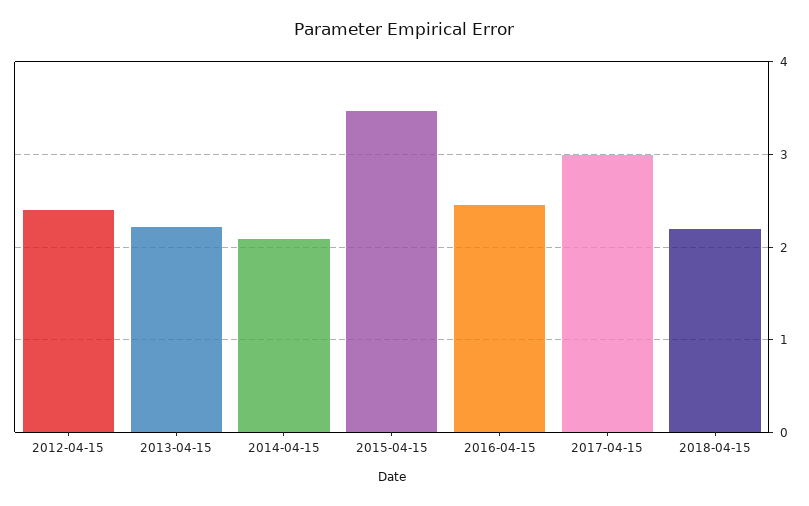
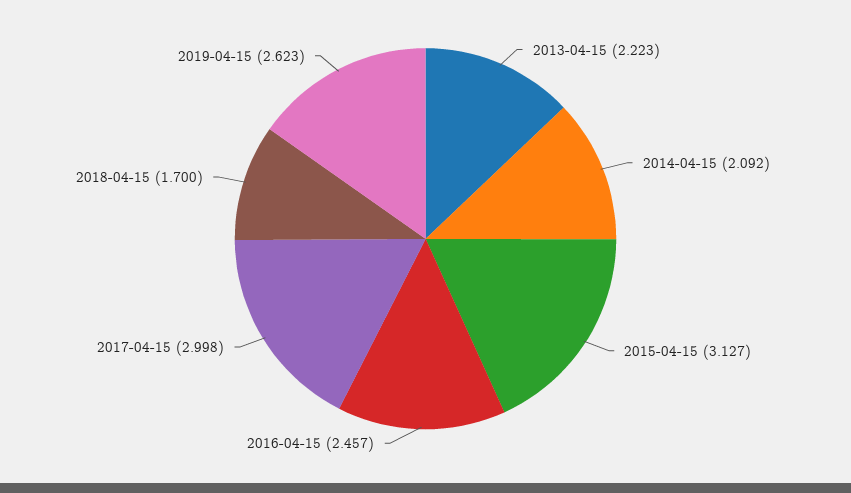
2012-04-15: 2.4 -> none
2015-04-15: 3.5 -> 3.127
2018-04-15: 2.2 -> 1.7
2019-04-15: none -> 2.623

